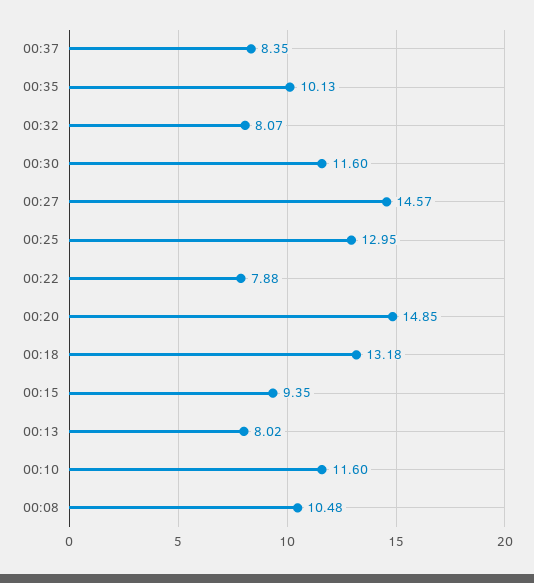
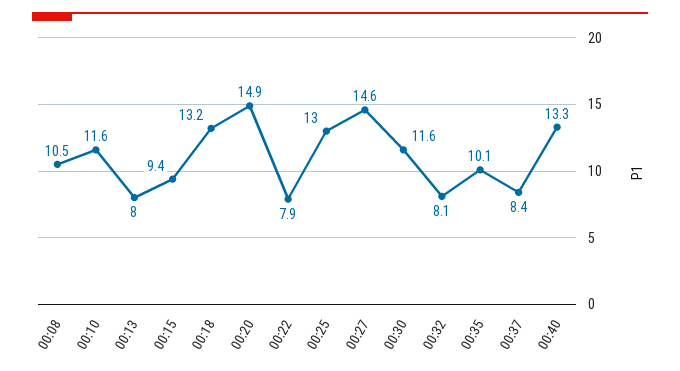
00:40: none -> 13.3

